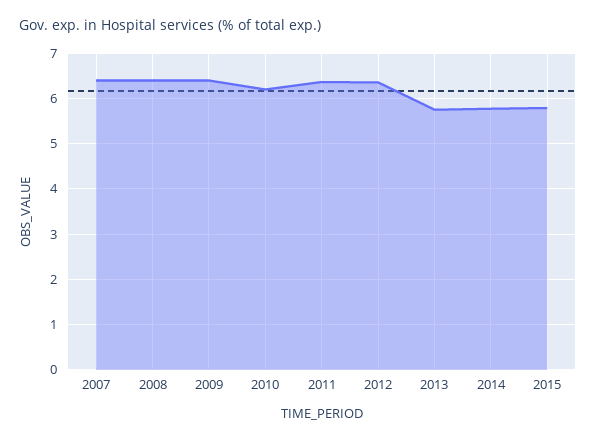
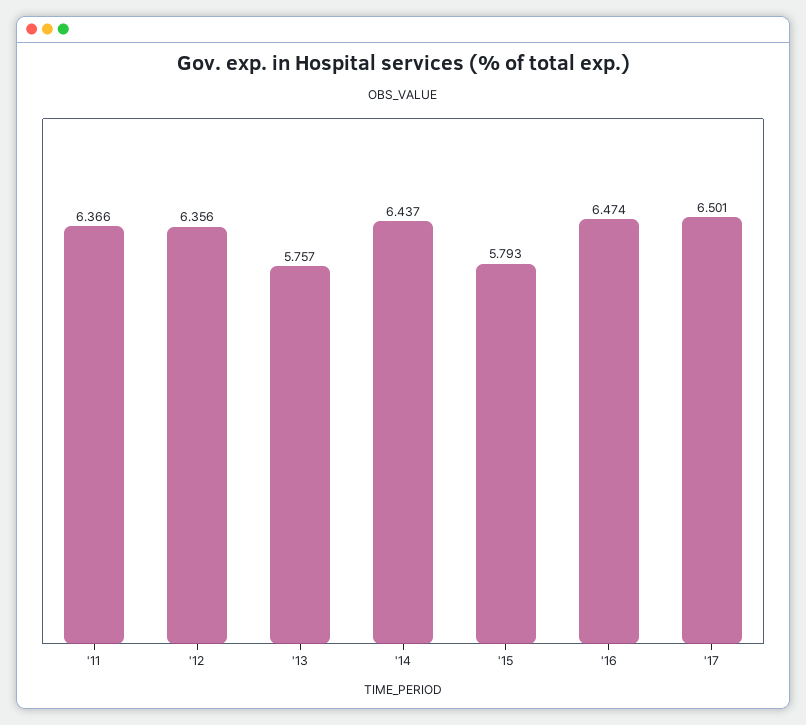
2007: 6.4 -> none
2008: 6.4 -> none
2009: 6.4 -> none
2010: 6.2 -> none
2014: 5.8 -> 6.437
'16: none -> 6.474
'17: none -> 6.501

